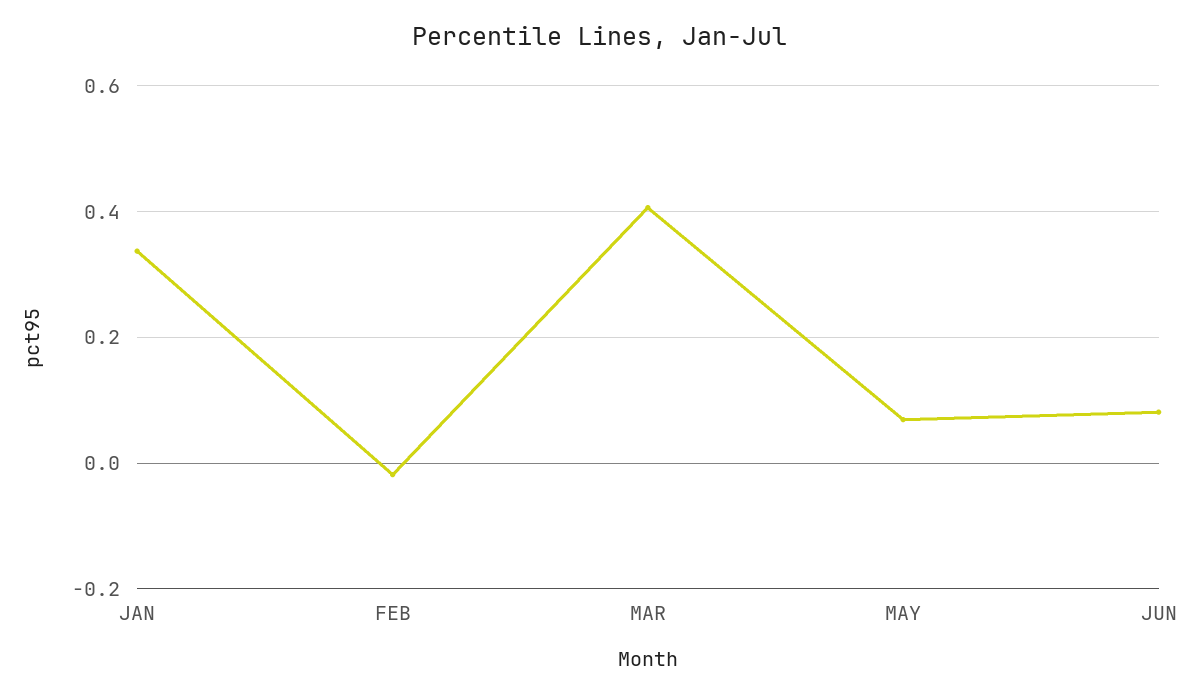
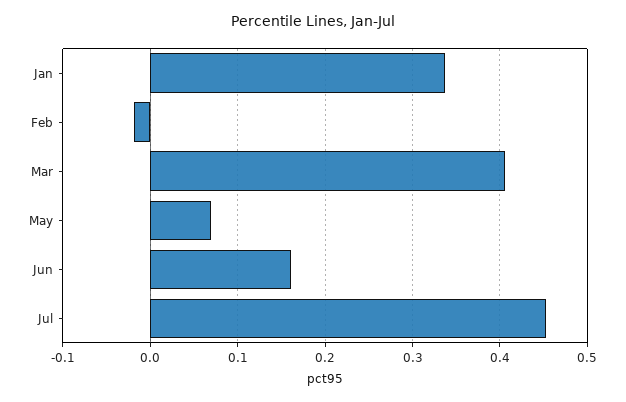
JUN: 0.08 -> 0.16
Jul: none -> 0.45

